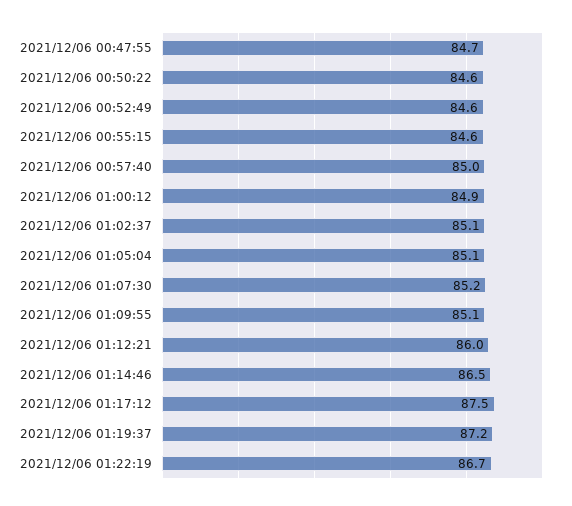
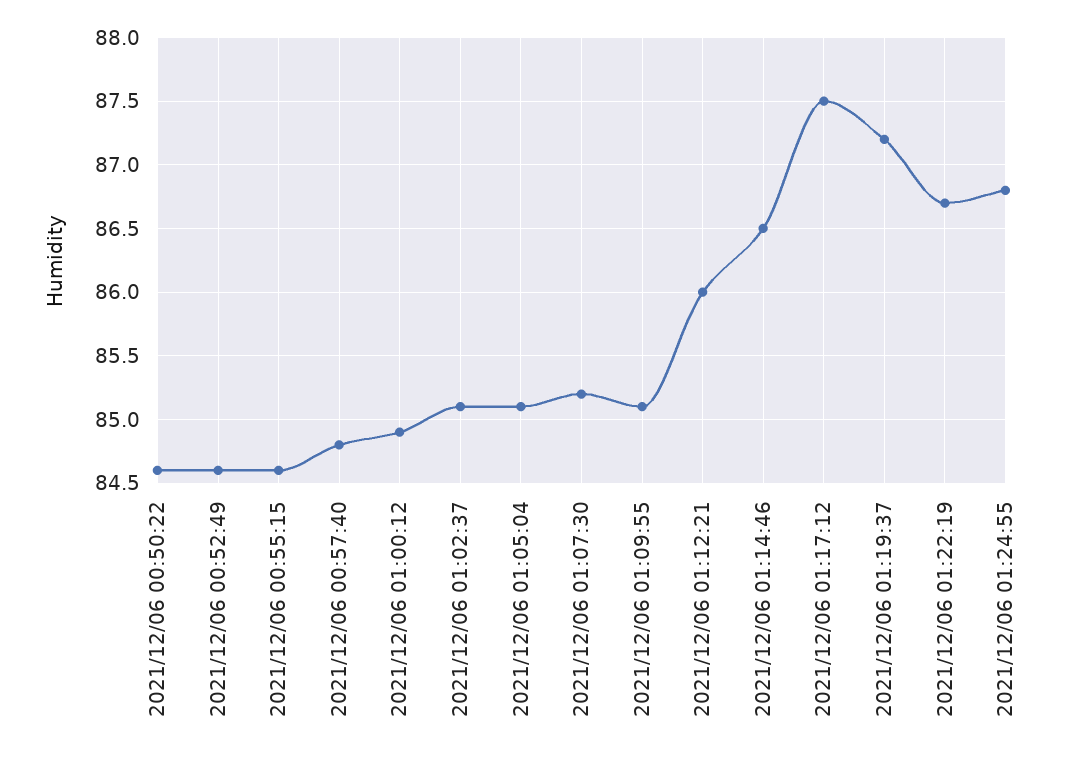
2021/12/06 00:47:55: 84.7 -> none
2021/12/06 00:57:40: 85 -> 84.8
2021/12/06 01:24:55: none -> 86.8

